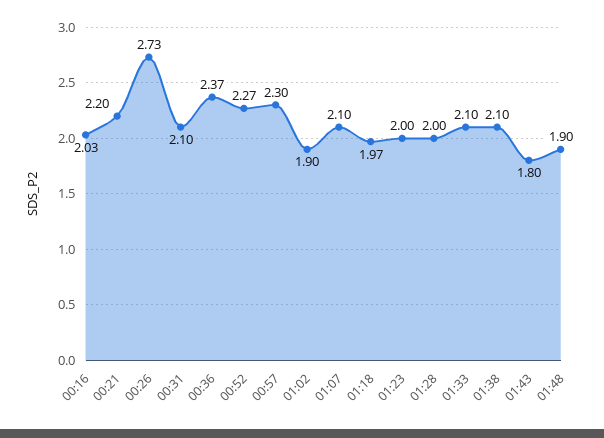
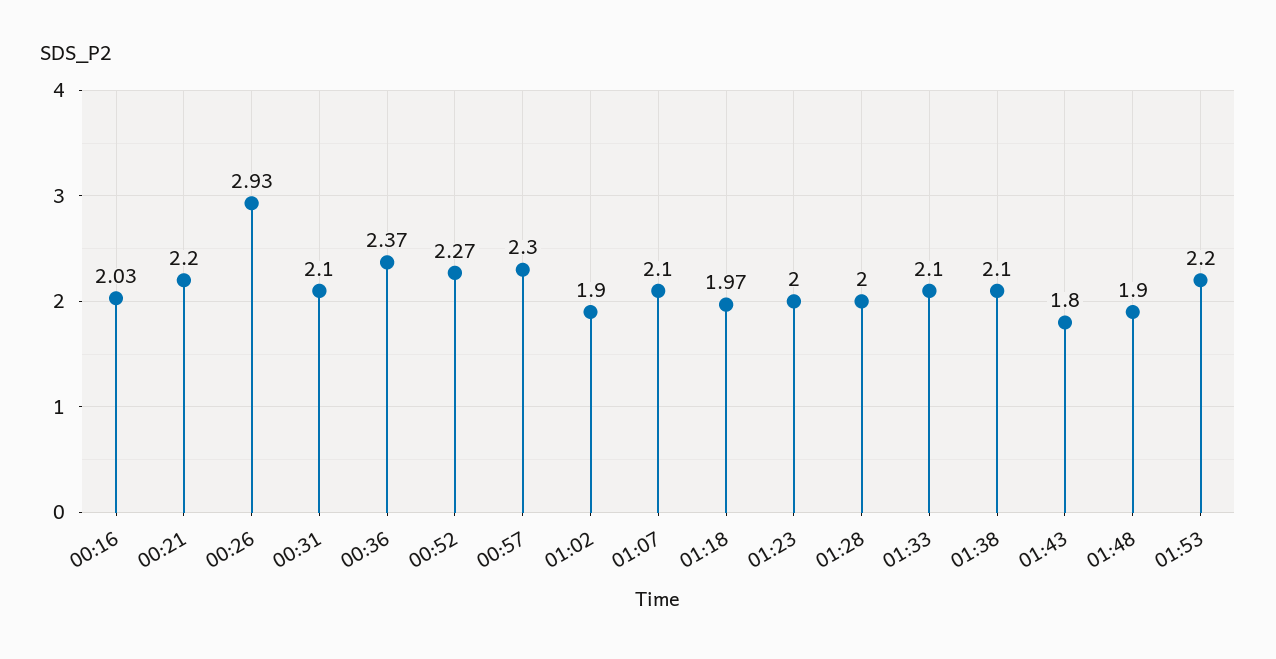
00:26: 2.73 -> 2.93
01:53: none -> 2.2

